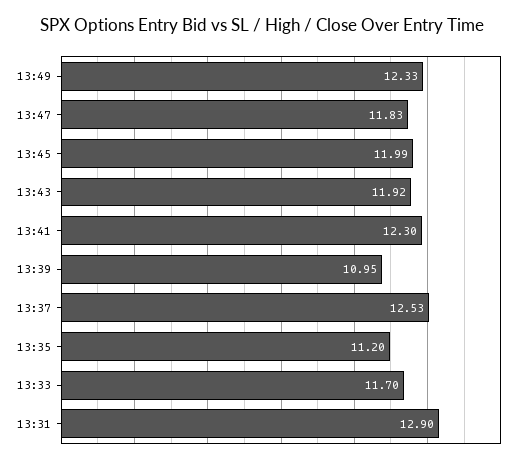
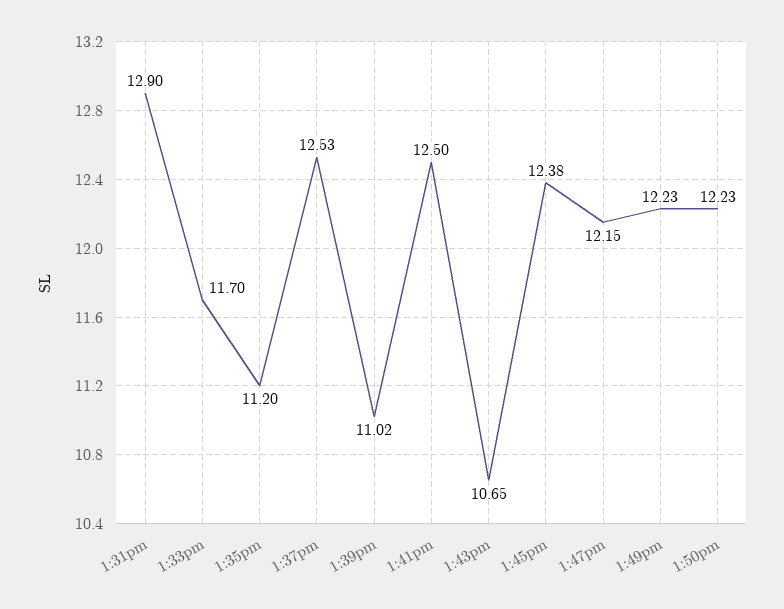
13:49: 12.33 -> 12.23
13:47: 11.83 -> 12.15
13:45: 11.99 -> 12.38
13:43: 11.92 -> 10.65
13:41: 12.3 -> 12.5
13:39: 10.95 -> 11.02
1:50pm: none -> 12.23

